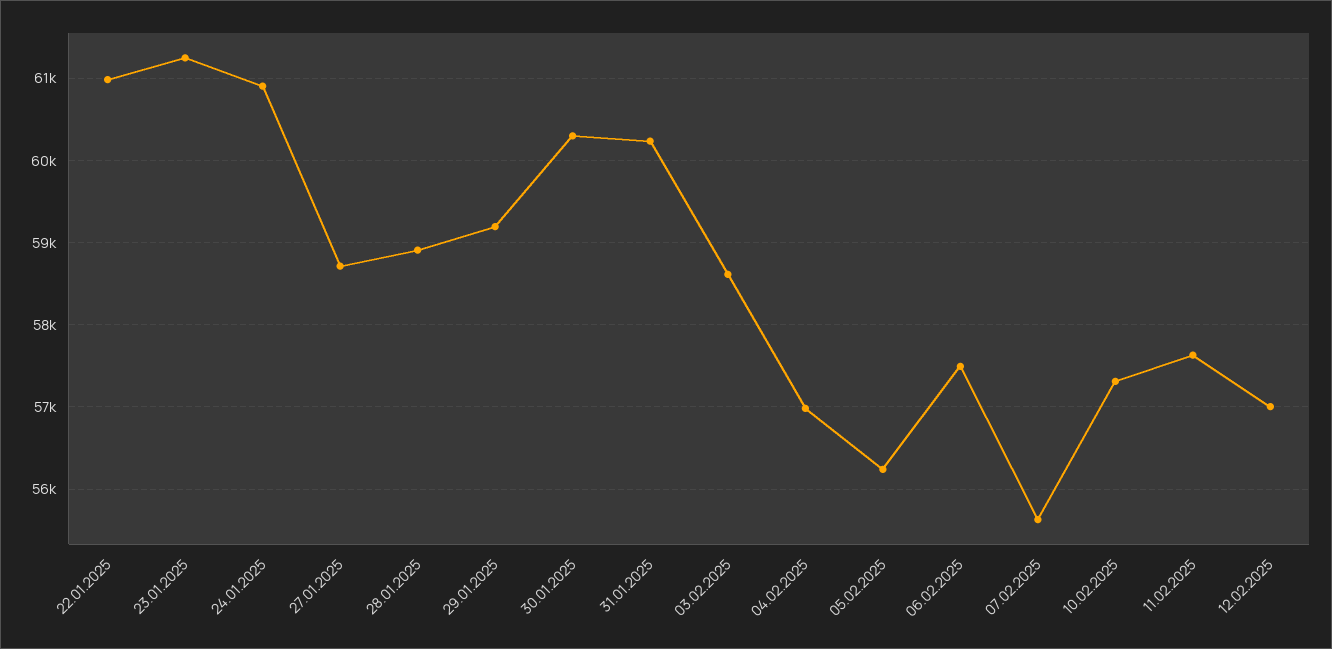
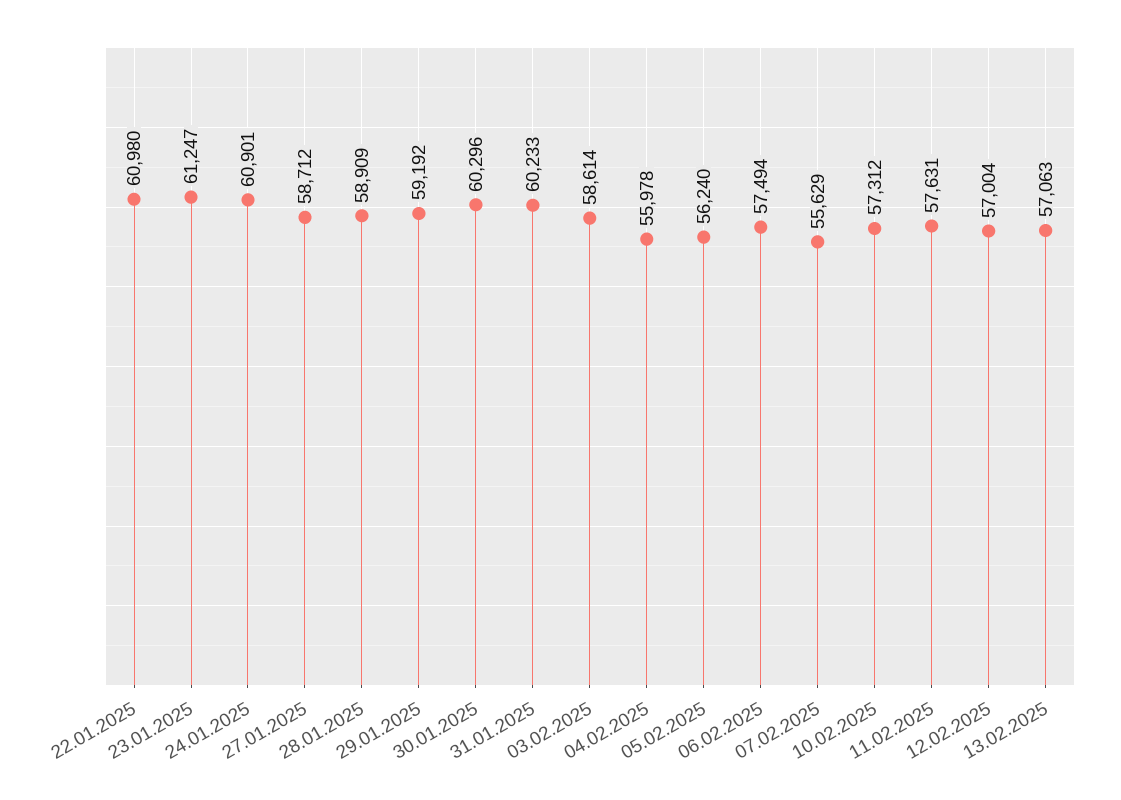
04.02.2025: 57000 -> 55978
13.02.2025: none -> 57063

